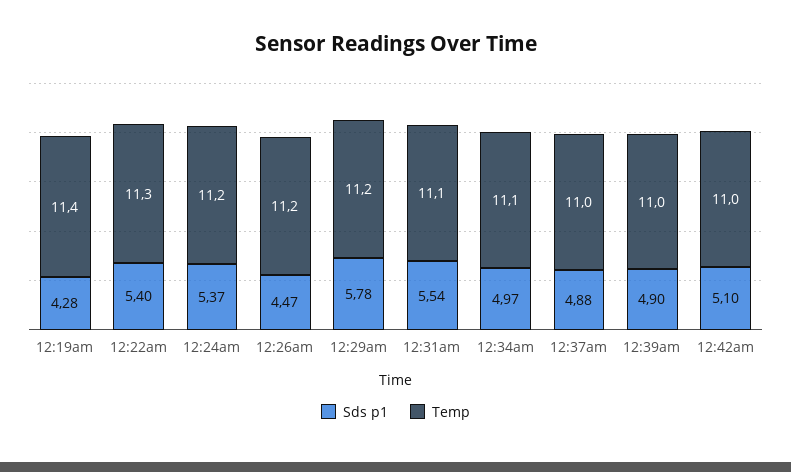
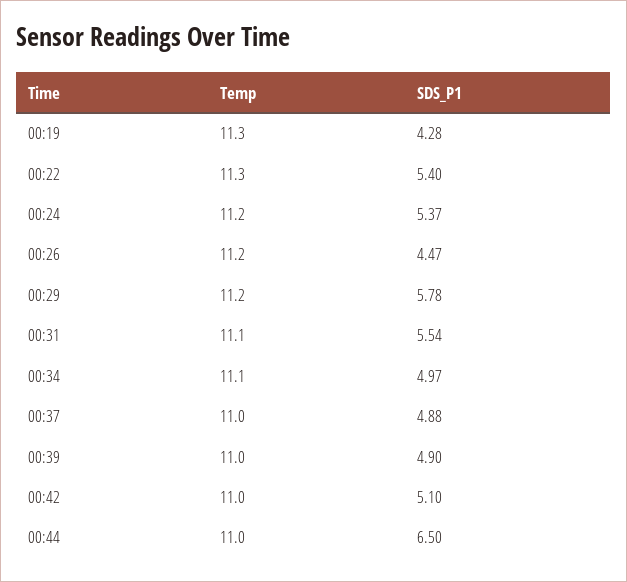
Temp, 12:19am: 11.4 -> 11.3
Temp, 00:44: none -> 11
Sds p1, 00:44: none -> 6.5

